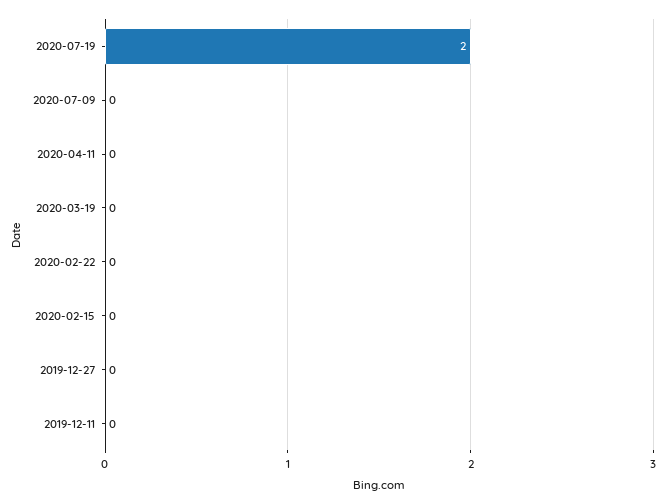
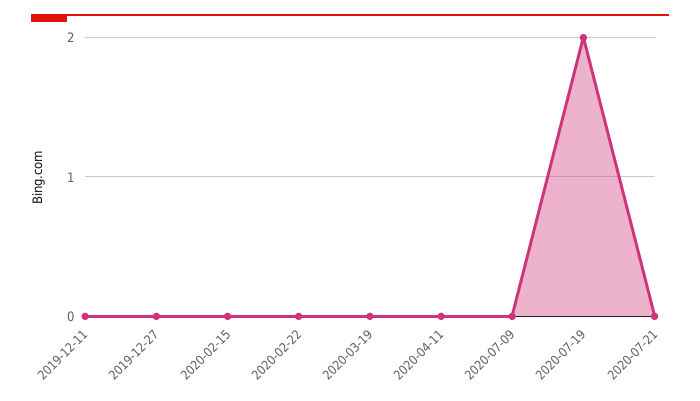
2020-07-21: none -> 0

